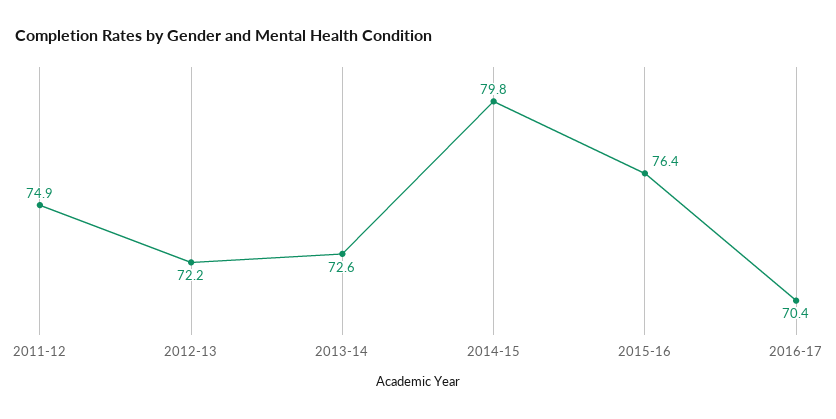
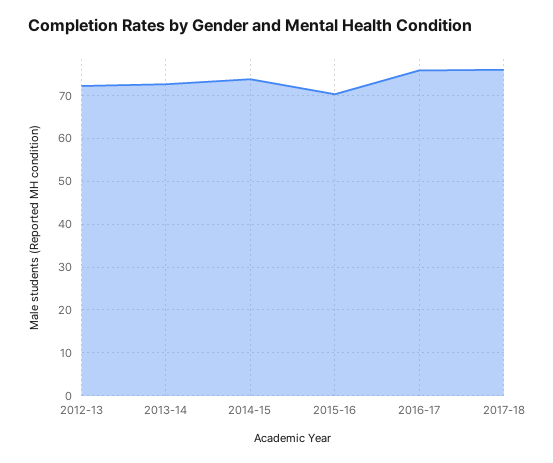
2011-12: 74.9 -> none
2014-15: 79.8 -> 74
2015-16: 76.4 -> 70
2016-17: 70.4 -> 76
2017-18: none -> 76

